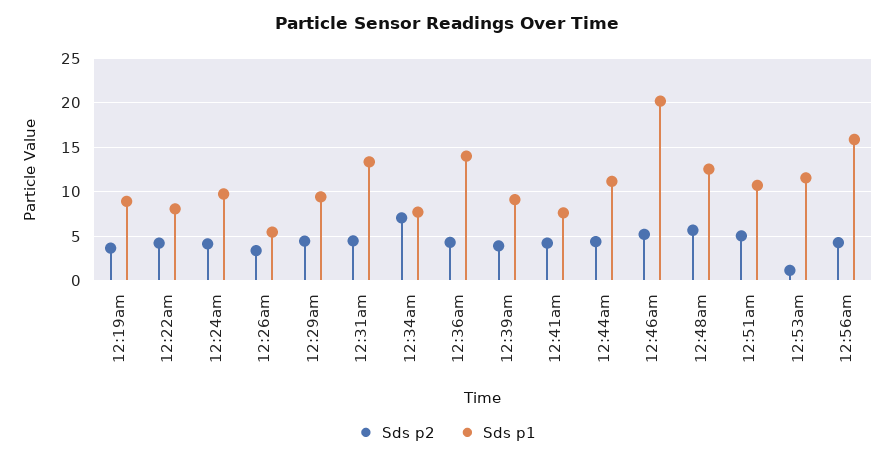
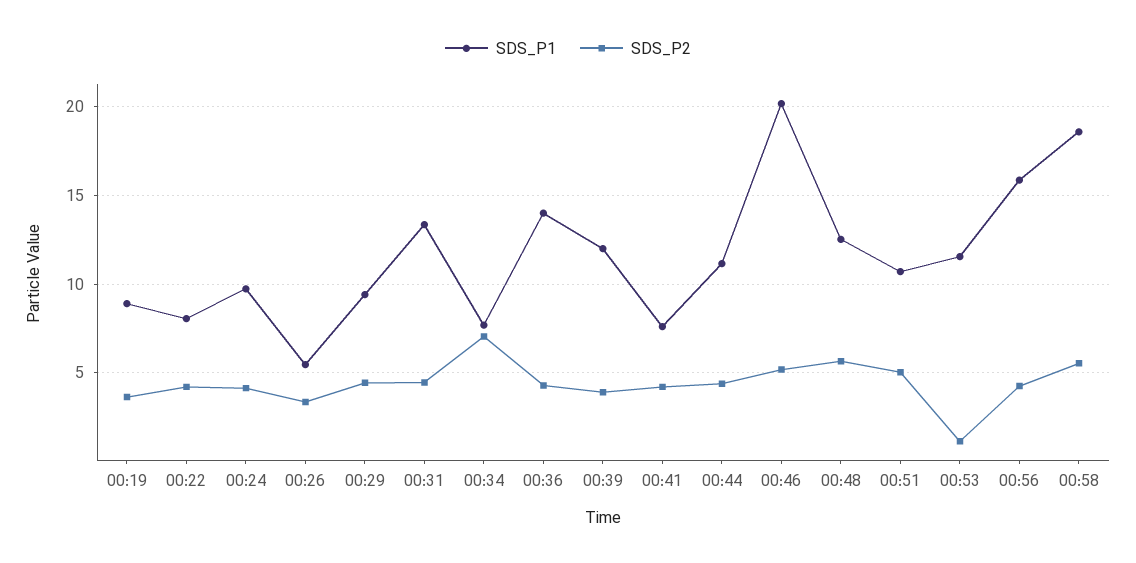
Sds p1, 12:39am: 9 -> 12
Sds p1, 00:58: none -> 18.5
Sds p2, 00:58: none -> 5.5

